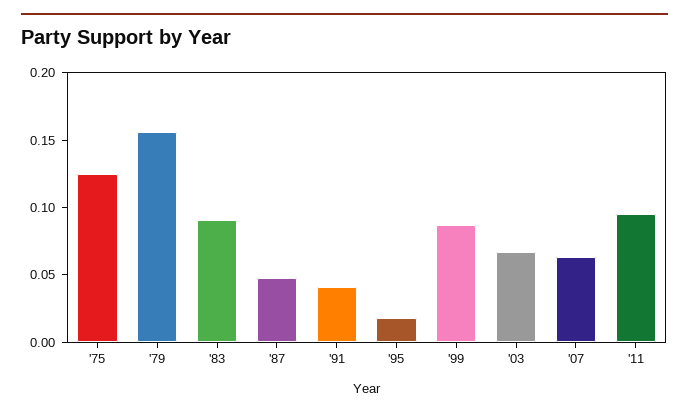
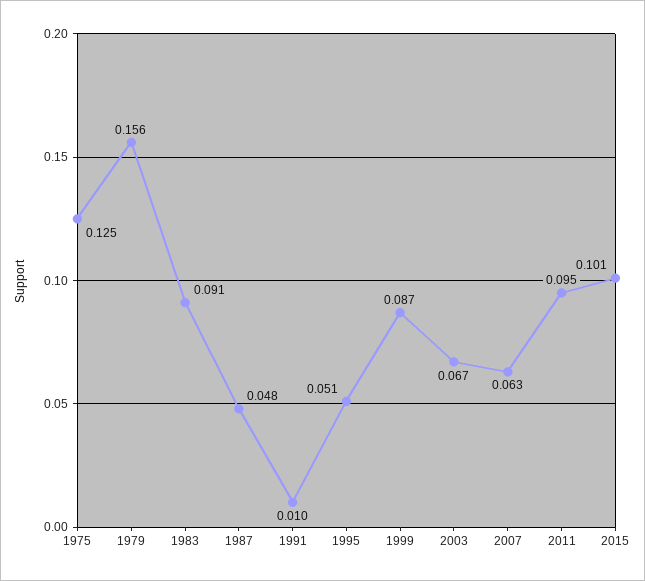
'91: 0.04 -> 0.01
'95: 0.02 -> 0.051
2015: none -> 0.101

